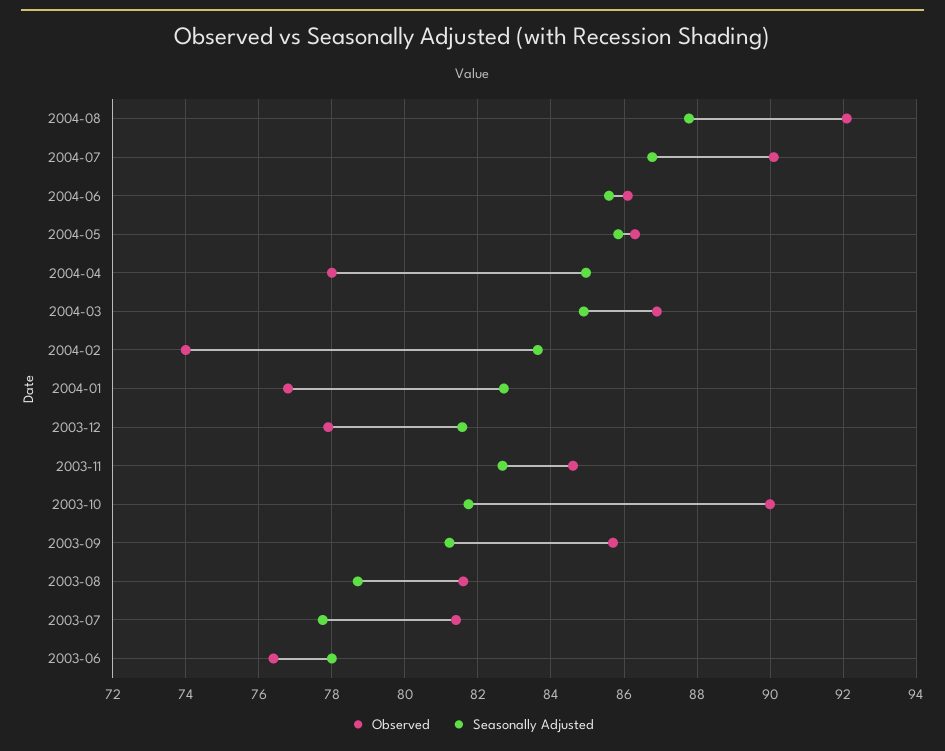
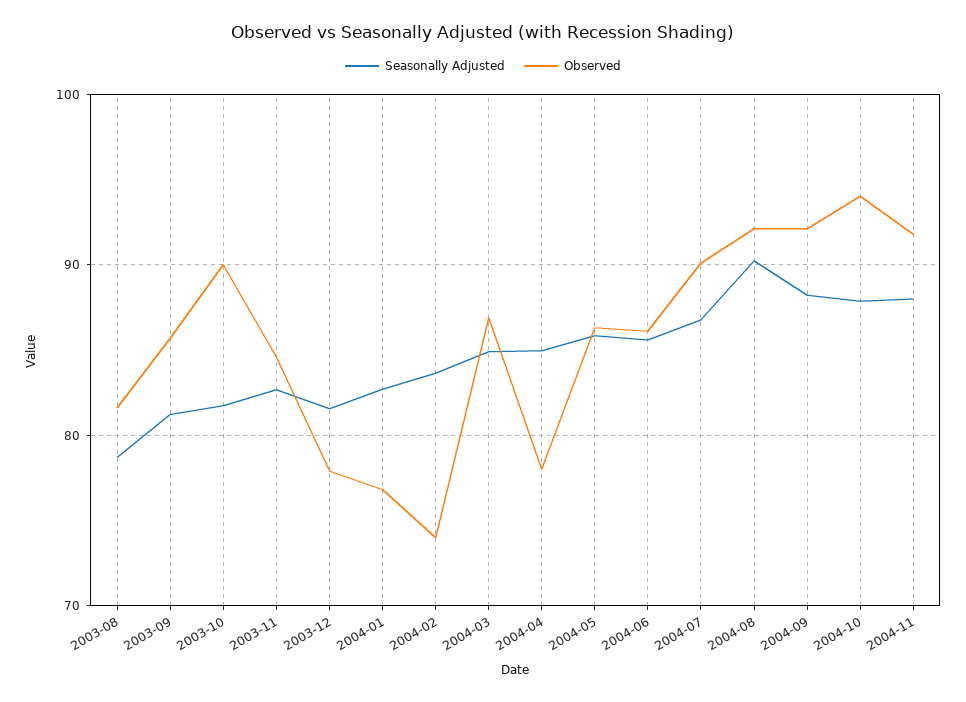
Seasonally Adjusted, 2004-08: 87.8 -> 90
Observed, 2003-07: 81.4 -> none
Seasonally Adjusted, 2003-07: 77.8 -> none
Observed, 2003-06: 76.4 -> none
Seasonally Adjusted, 2003-06: 78 -> none
Seasonally Adjusted, 2004-09: none -> 88
Observed, 2004-09: none -> 92
Seasonally Adjusted, 2004-10: none -> 88
Observed, 2004-10: none -> 94
Seasonally Adjusted, 2004-11: none -> 88
Observed, 2004-11: none -> 92

